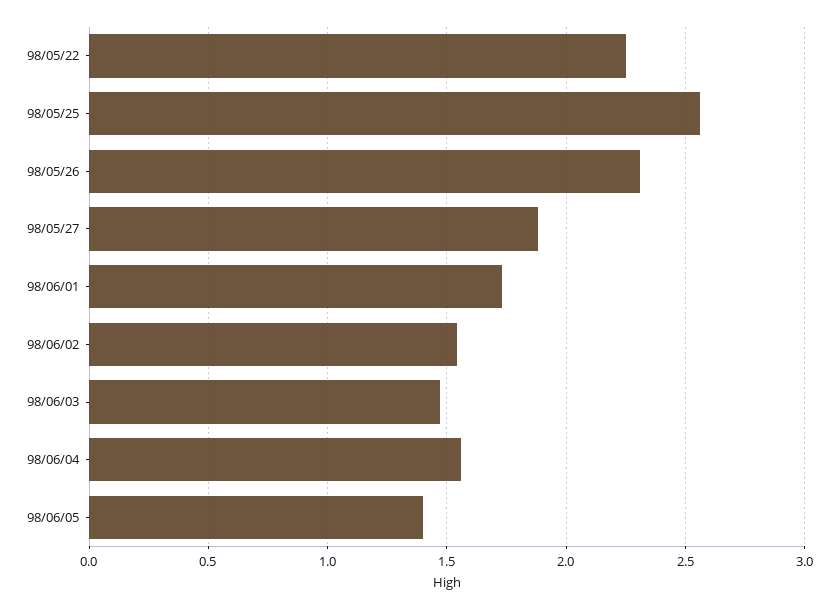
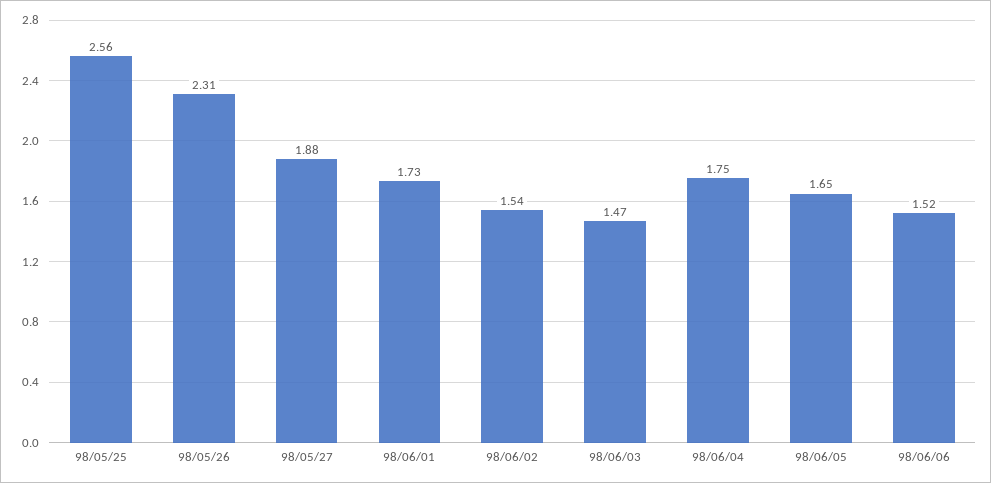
98/05/22: 2.25 -> none
98/06/04: 1.55 -> 1.75
98/06/05: 1.4 -> 1.65
98/06/06: none -> 1.52

